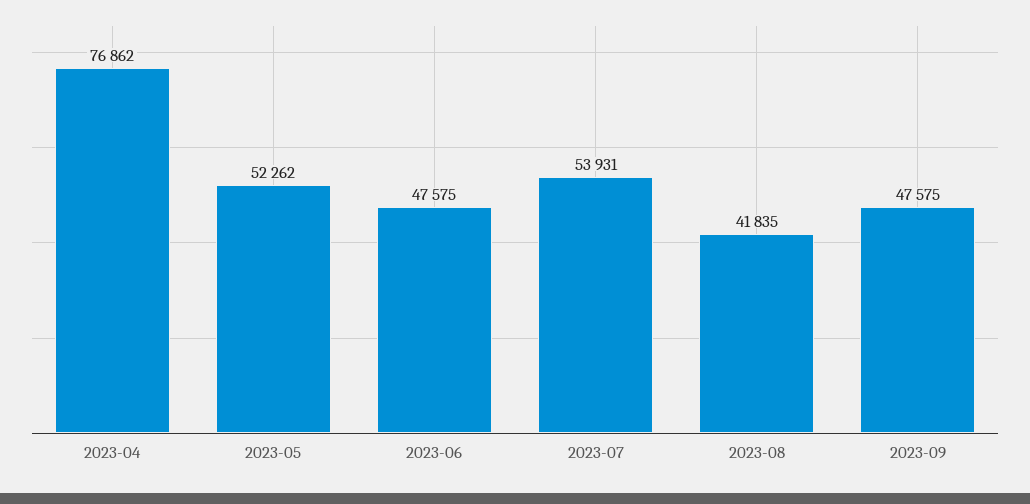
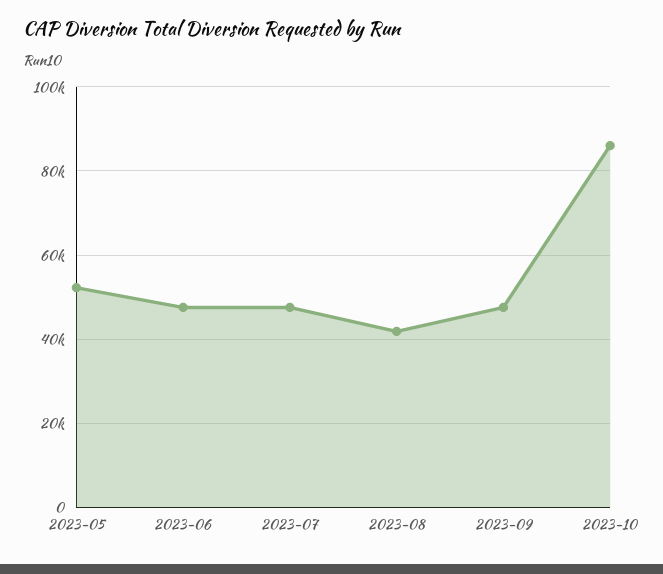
2023-04: 76862 -> none
2023-07: 53931 -> 48000
2023-10: none -> 86000

